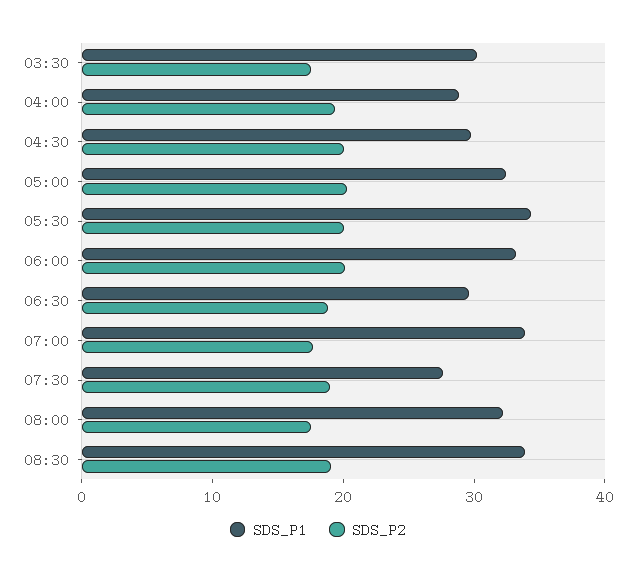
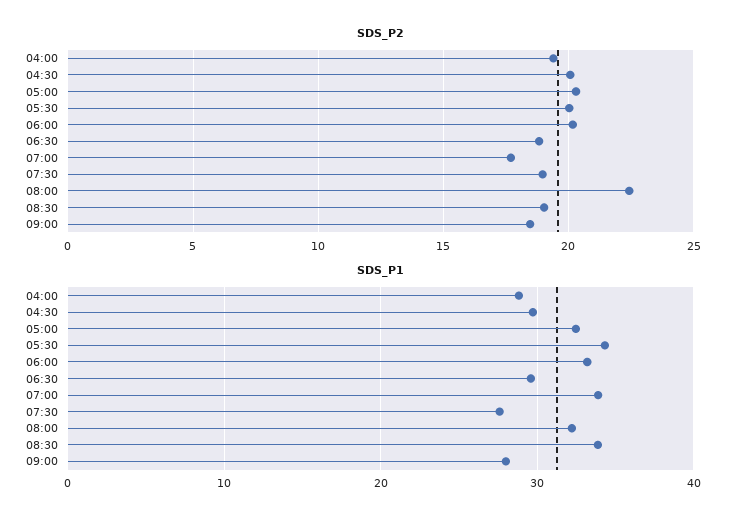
SDS_P1, 03:30: 30 -> none
SDS_P2, 03:30: 18 -> none
SDS_P2, 08:00: 18 -> 22.5
SDS_P2, 09:00: none -> 18.5
SDS_P1, 09:00: none -> 28

